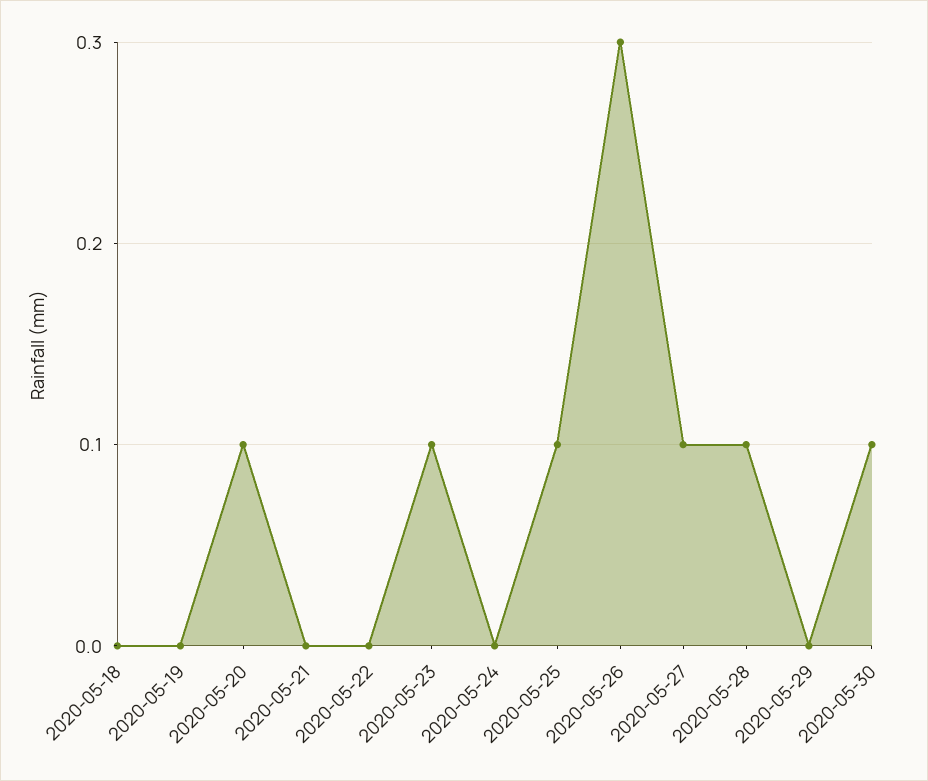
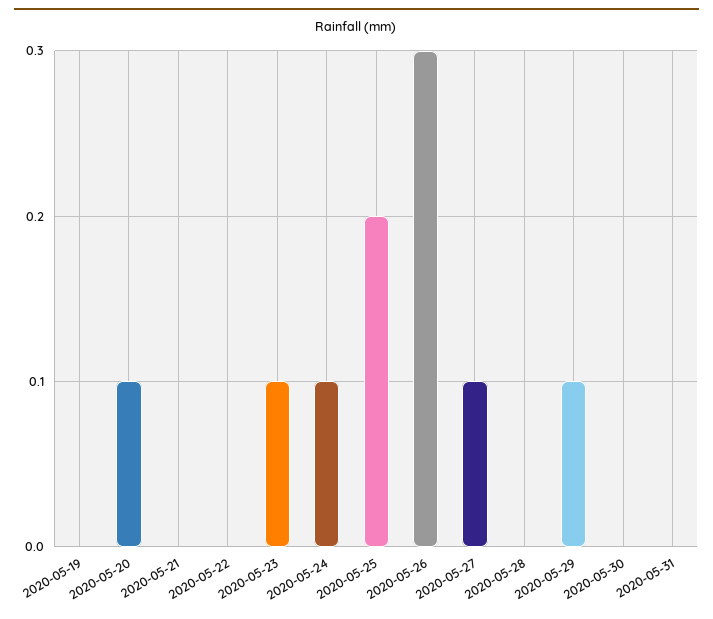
2020-05-18: 0 -> none
2020-05-24: 0 -> 0.1
2020-05-25: 0.1 -> 0.2
2020-05-28: 0.1 -> 0
2020-05-29: 0 -> 0.1
2020-05-30: 0.1 -> 0
2020-05-31: none -> 0

